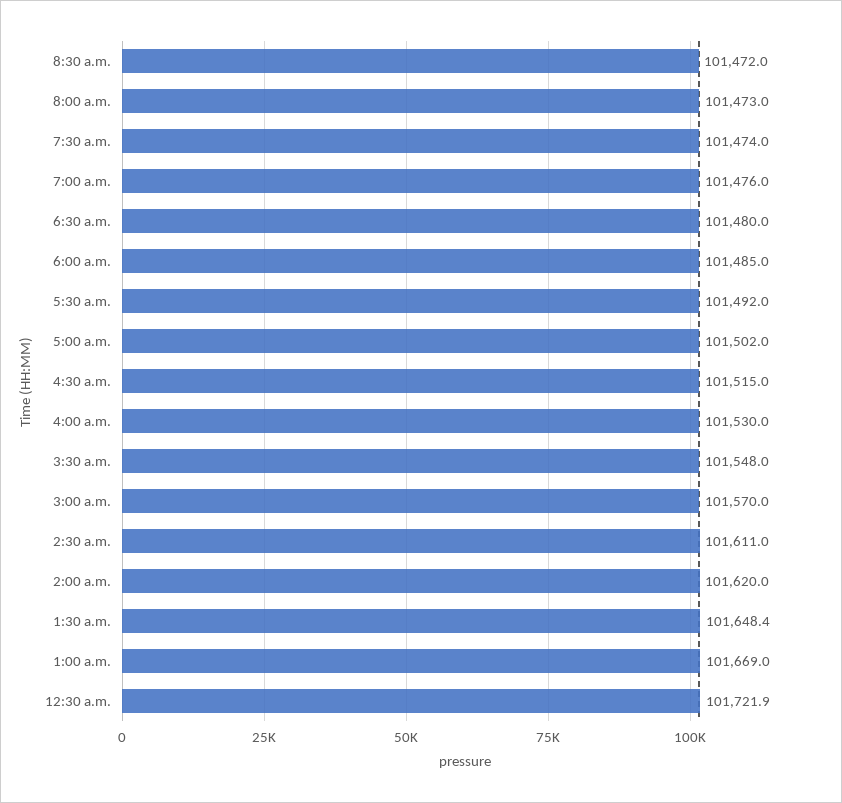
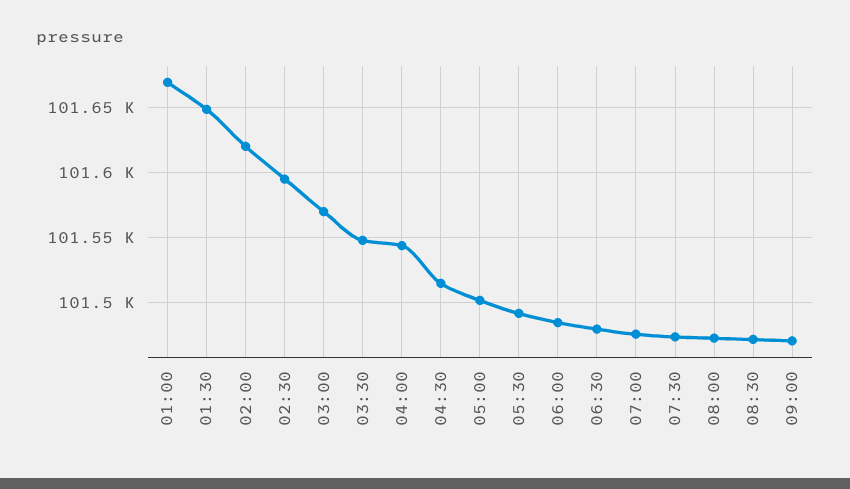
4:00 a.m.: 101530 -> 101545
2:30 a.m.: 101611 -> 101595
12:30 a.m.: 101721.9 -> none
09:00: none -> 101470

